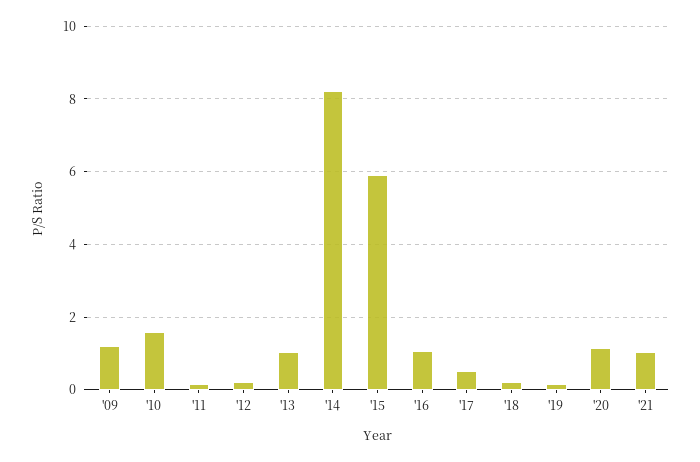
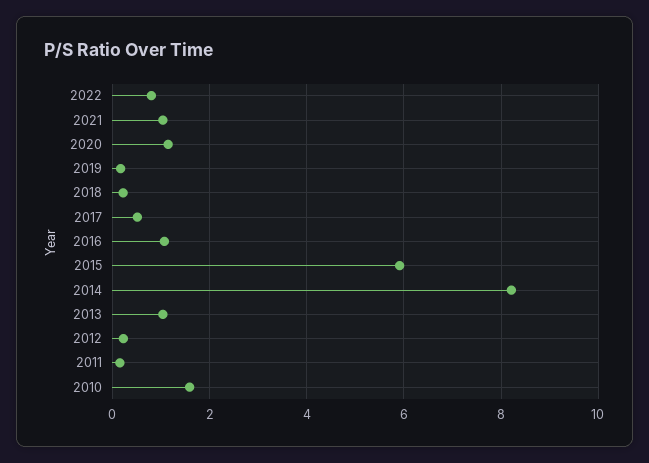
'09: 1.2 -> none
2022: none -> 0.8

